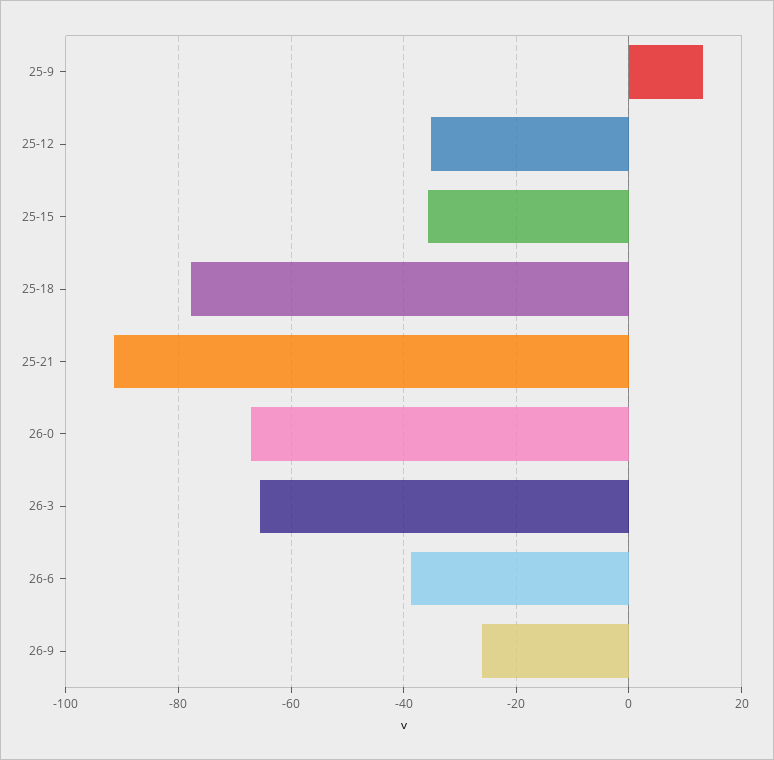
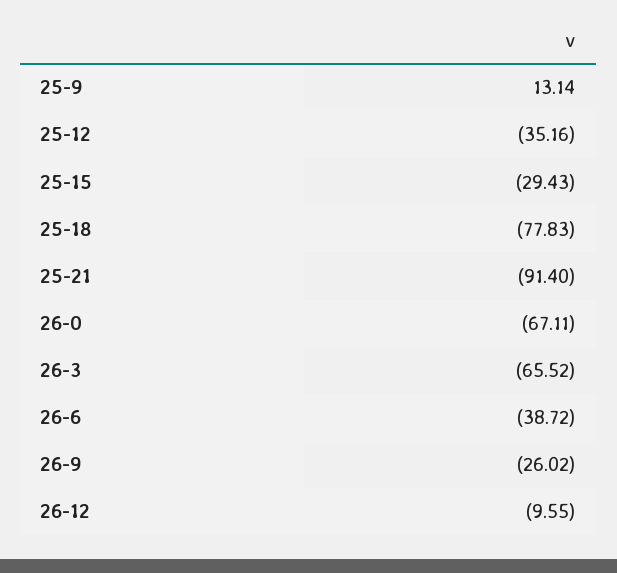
25-15: -36 -> -29.43
26-12: none -> -9.55

